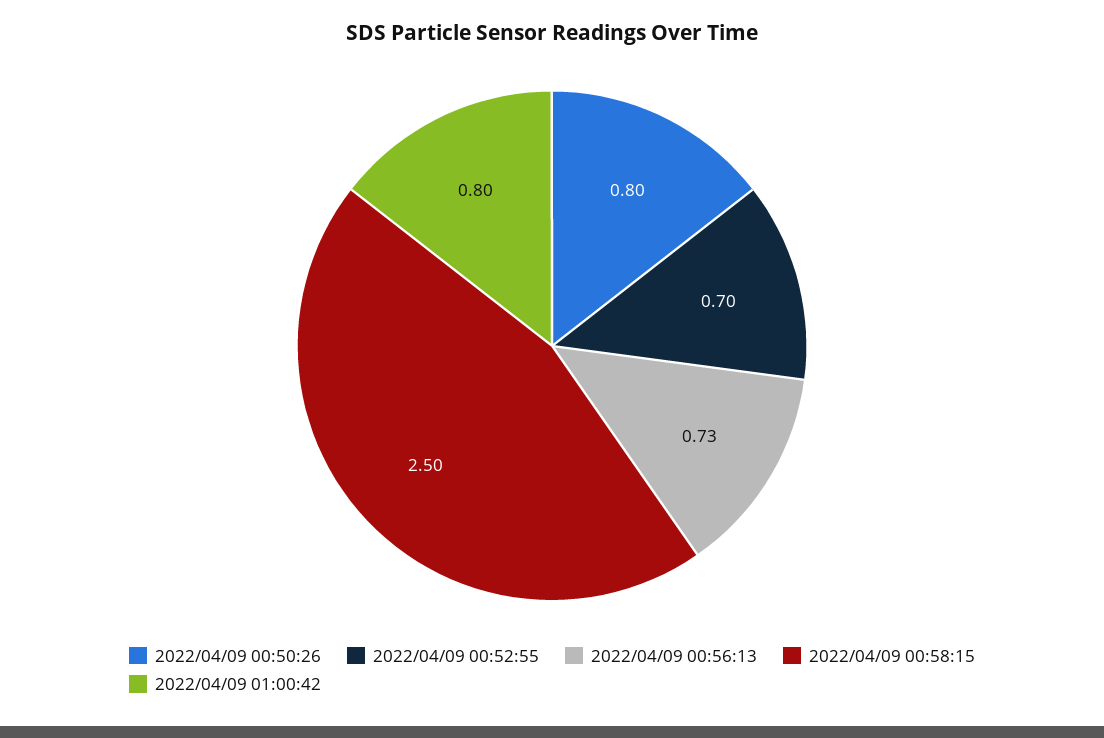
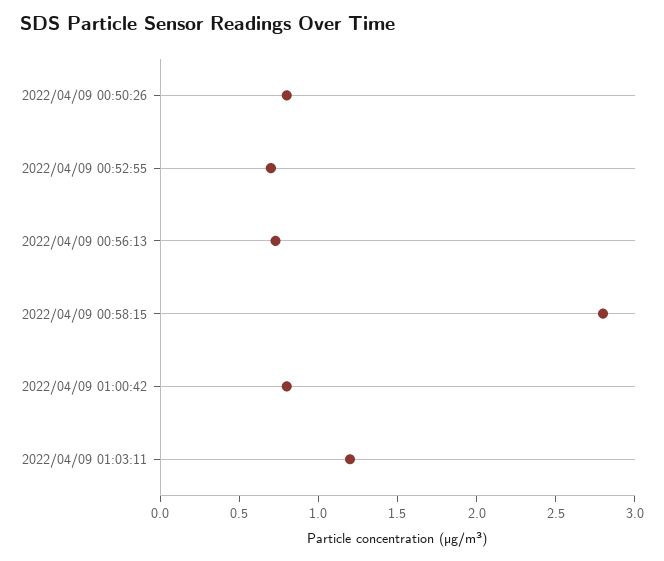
2022/04/09 00:58:15: 2.5 -> 2.8
2022/04/09 01:03:11: none -> 1.2

